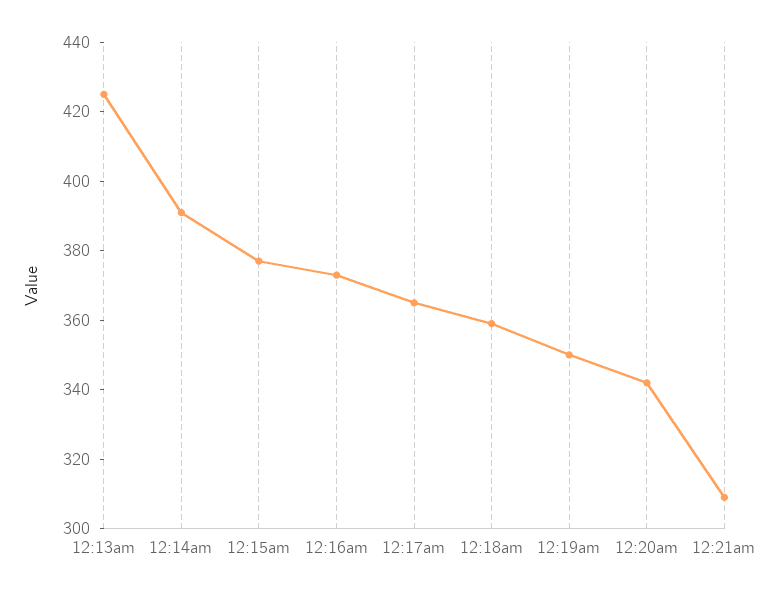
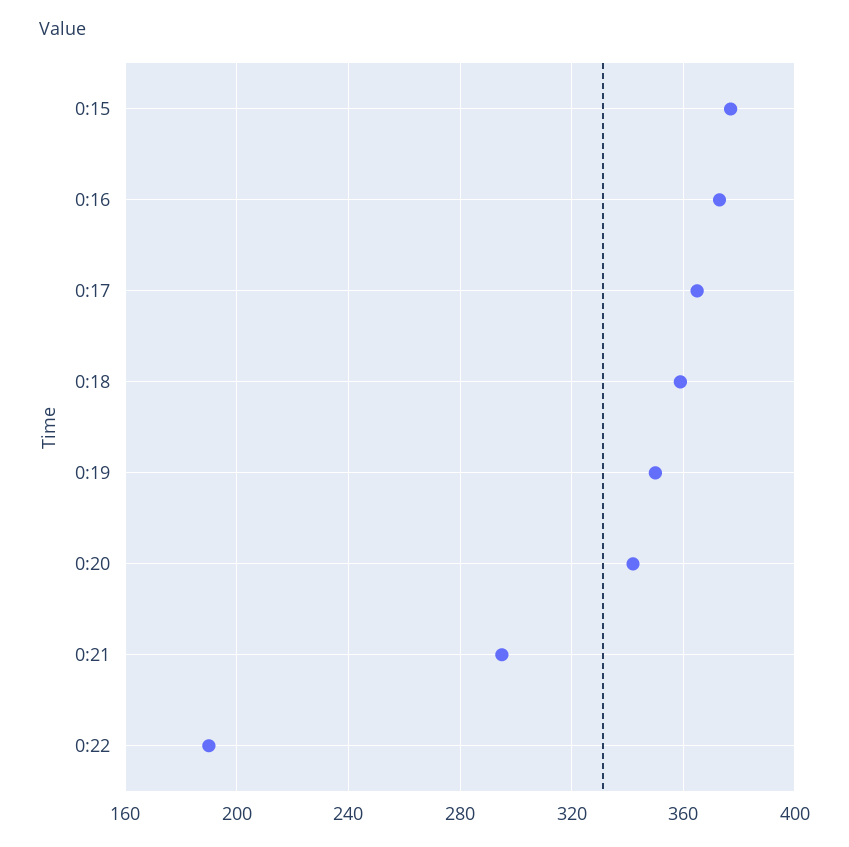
12:13am: 425 -> none
12:14am: 390 -> none
12:21am: 310 -> 295
0:22: none -> 190

